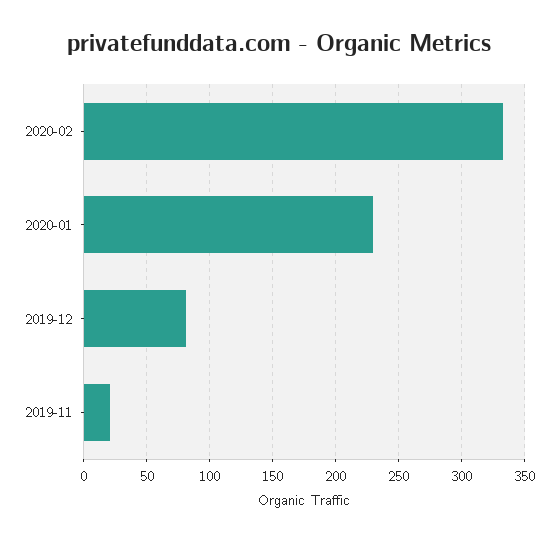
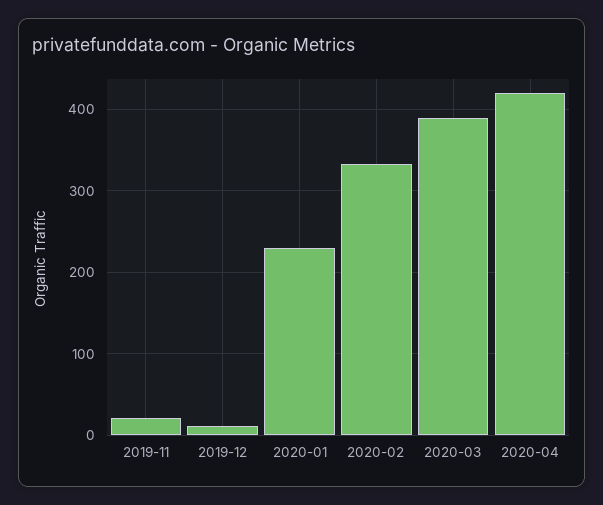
2019-12: 80 -> 10
2020-03: none -> 390
2020-04: none -> 420

